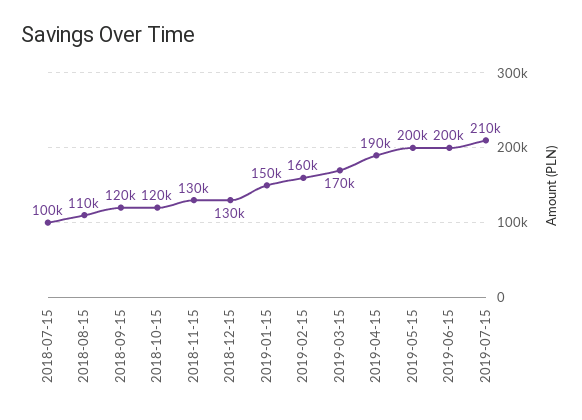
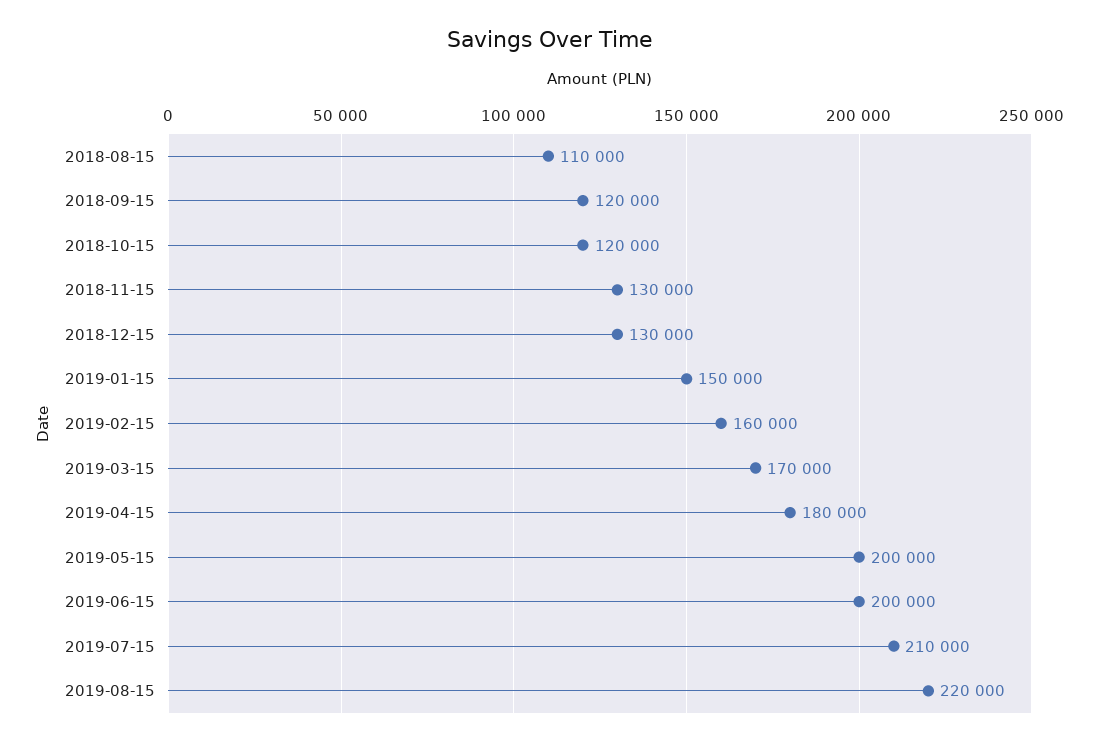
2018-07-15: 100000 -> none
2019-04-15: 190000 -> 180000
2019-08-15: none -> 220000

